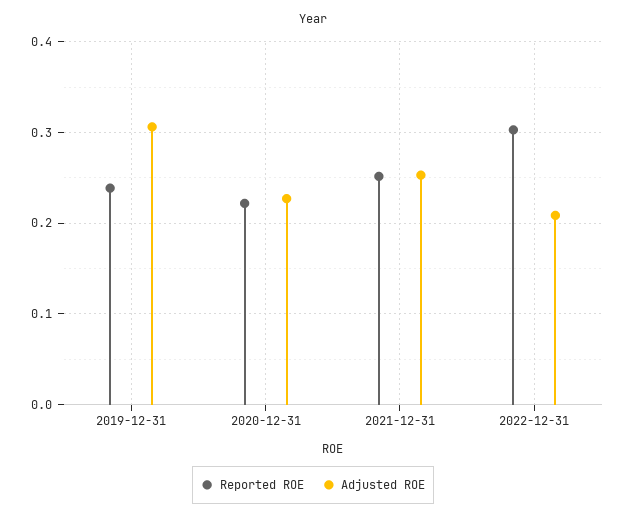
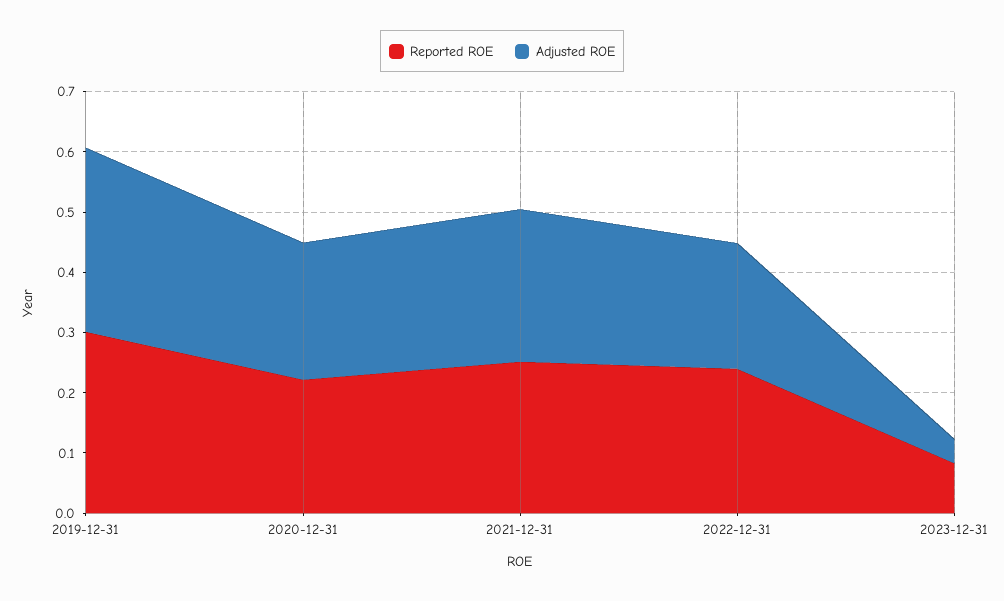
Reported ROE, 2019-12-31: 0.24 -> 0.3
Reported ROE, 2022-12-31: 0.3 -> 0.24
Reported ROE, 2023-12-31: none -> 0.08
Adjusted ROE, 2023-12-31: none -> 0.04

